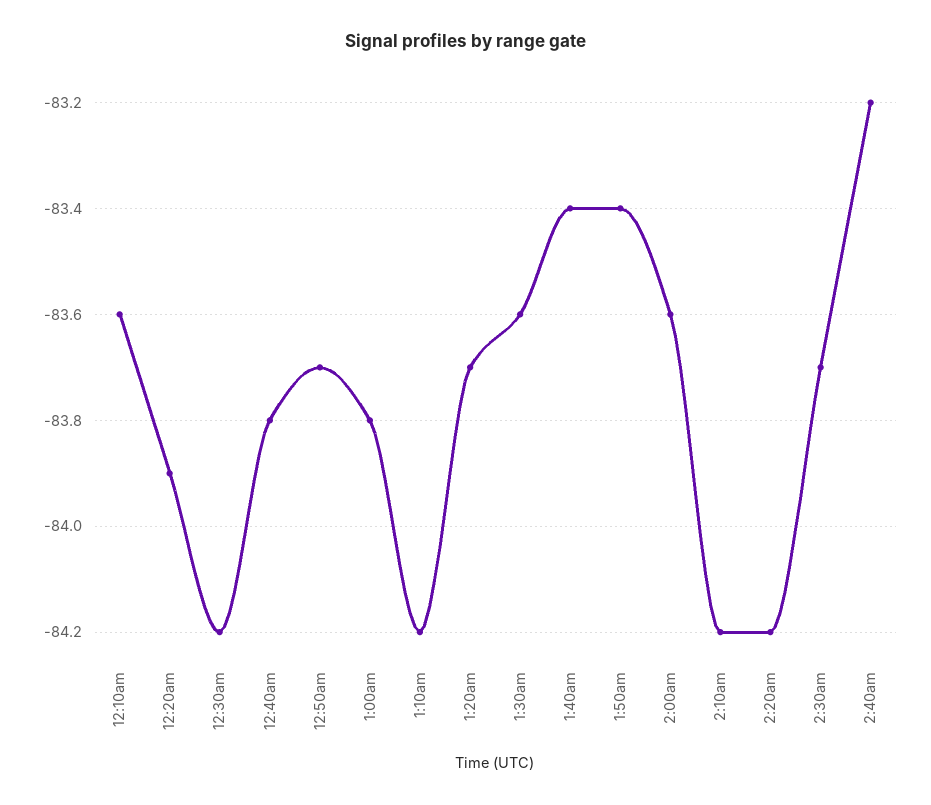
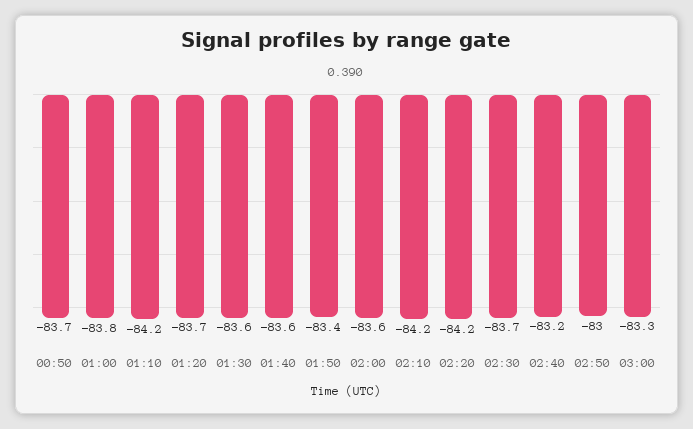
12:10am: -83.6 -> none
12:20am: -83.9 -> none
12:30am: -84.2 -> none
12:40am: -83.8 -> none
1:40am: -83.4 -> -83.6
02:50: none -> -83
03:00: none -> -83.3

